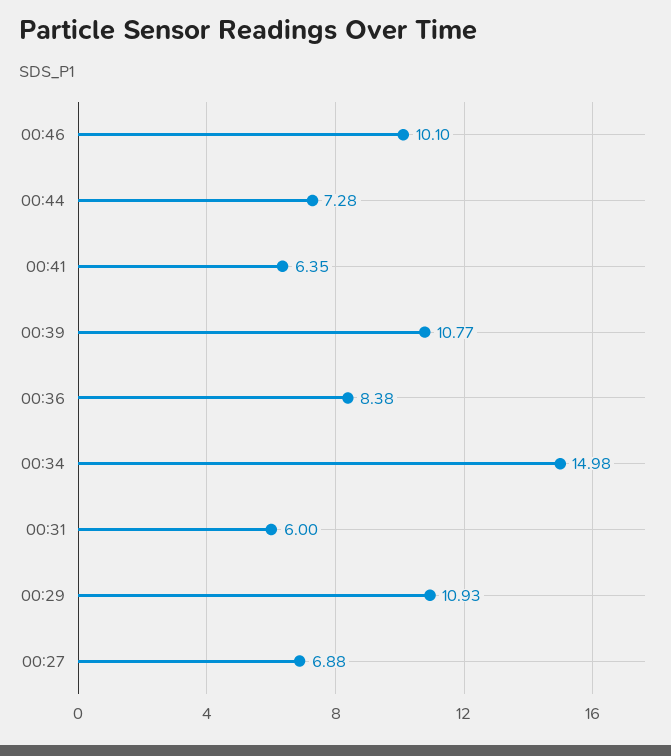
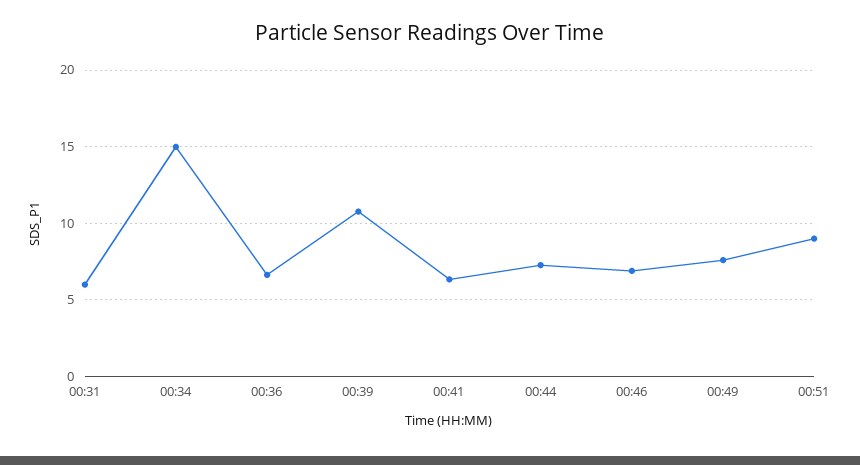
00:46: 10.1 -> 7
00:36: 8.38 -> 6.5
00:29: 10.93 -> none
00:27: 6.88 -> none
00:49: none -> 7.5
00:51: none -> 9

